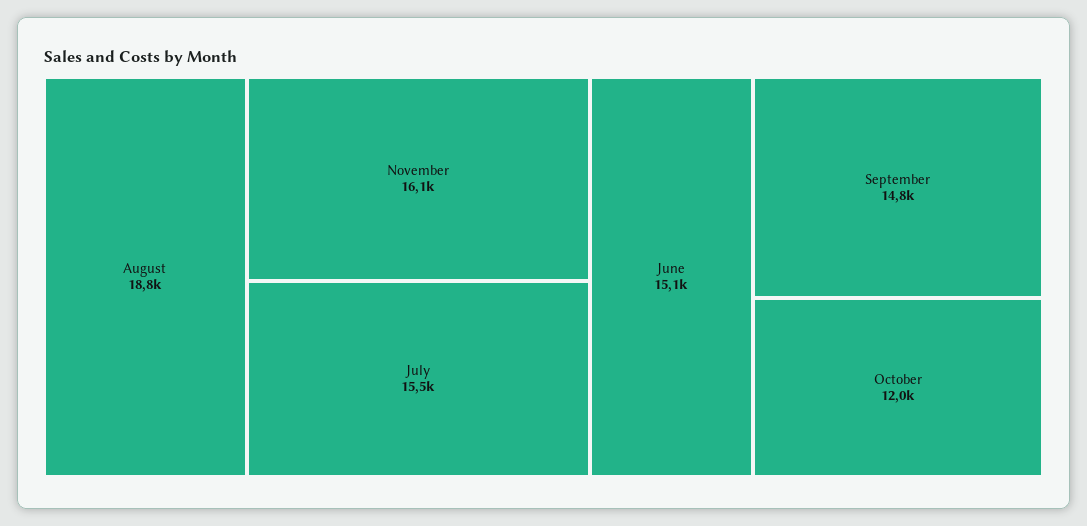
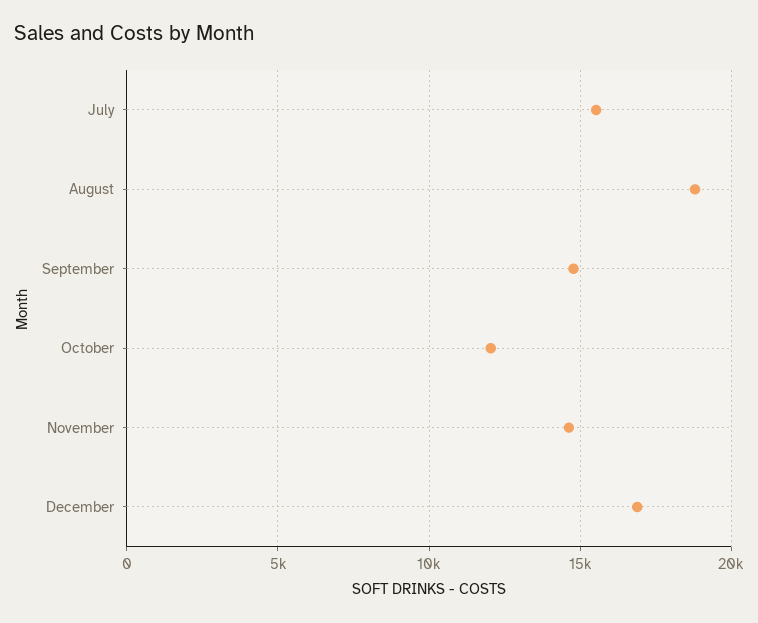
November: 16100 -> 14500
June: 15100 -> none
December: none -> 17000

